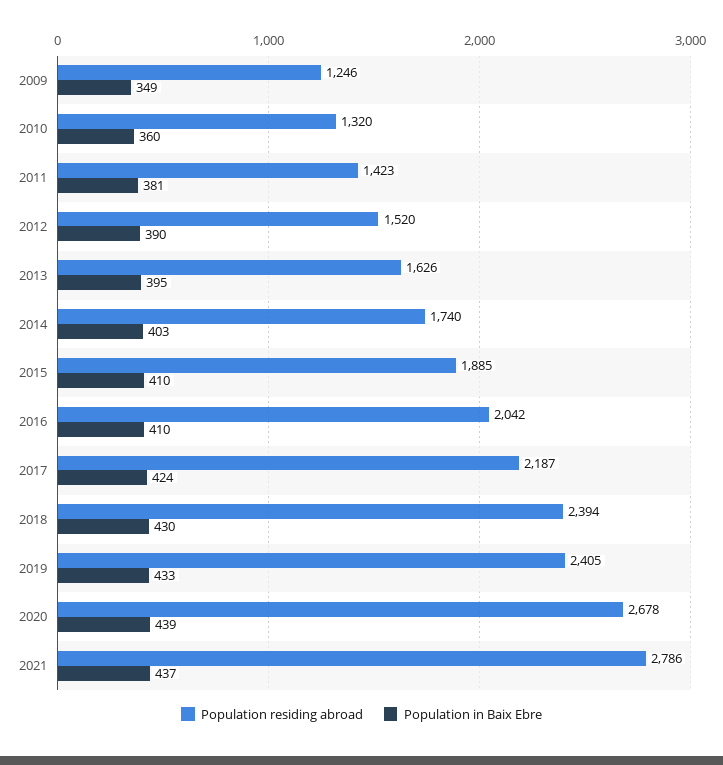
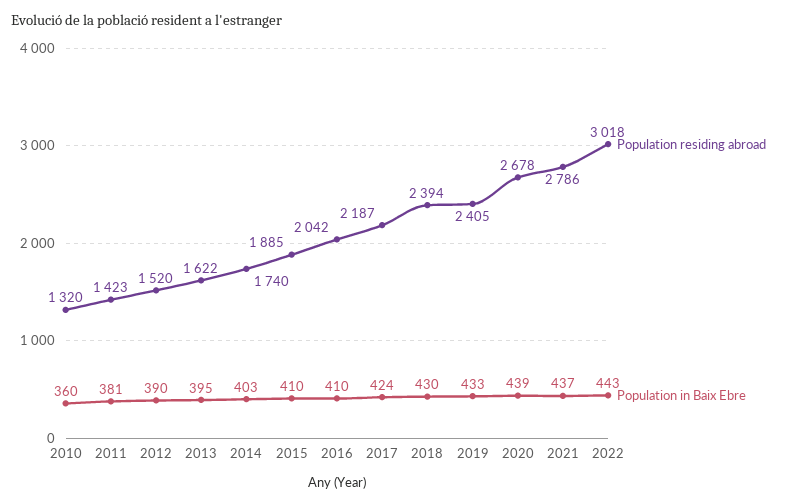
Population residing abroad, 2009: 1246 -> none
Population in Baix Ebre, 2009: 349 -> none
Population residing abroad, 2013: 1626 -> 1622
Population residing abroad, 2022: none -> 3018
Population in Baix Ebre, 2022: none -> 443

